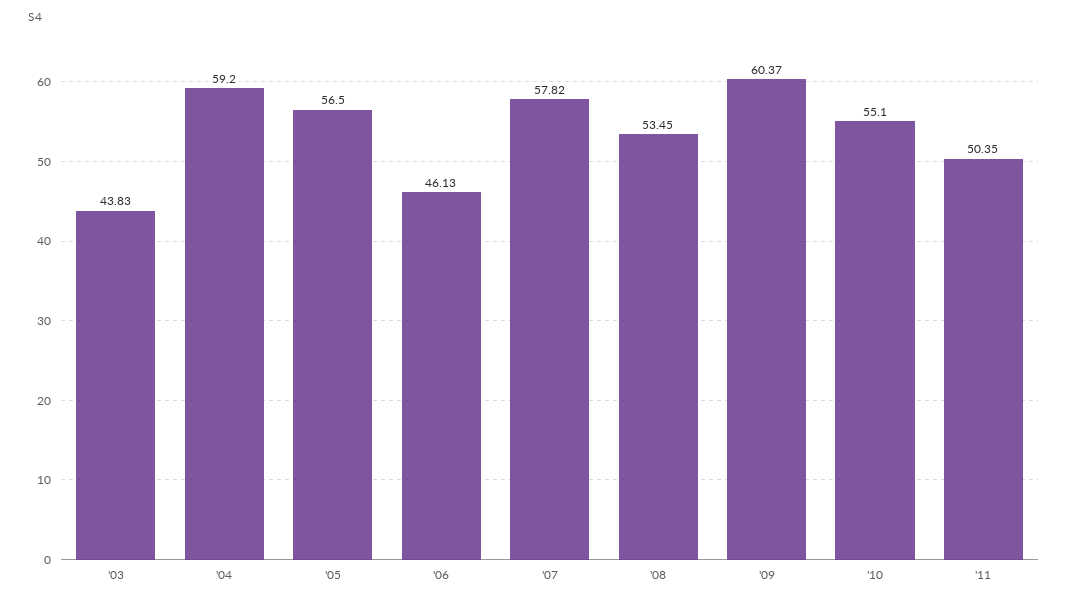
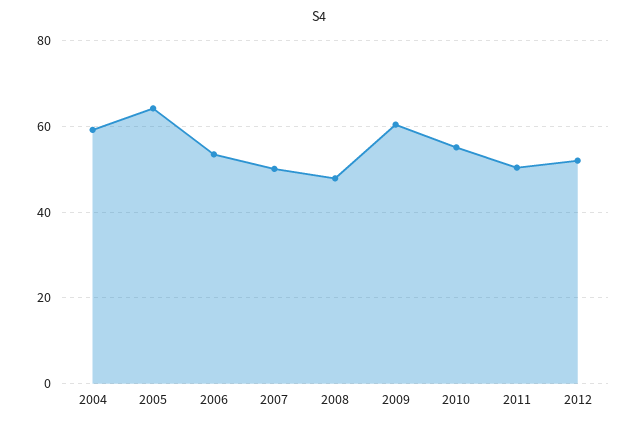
'03: 43.83 -> none
'05: 56.5 -> 64
'06: 46.13 -> 54
'07: 57.82 -> 50
'08: 53.45 -> 48
2012: none -> 52

